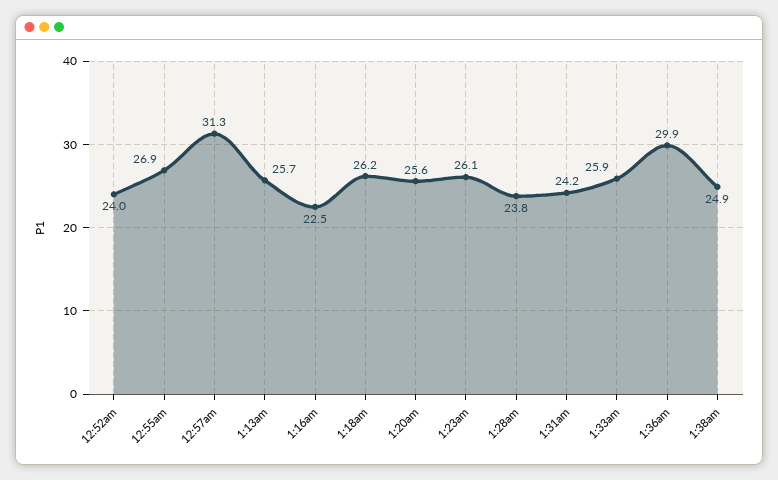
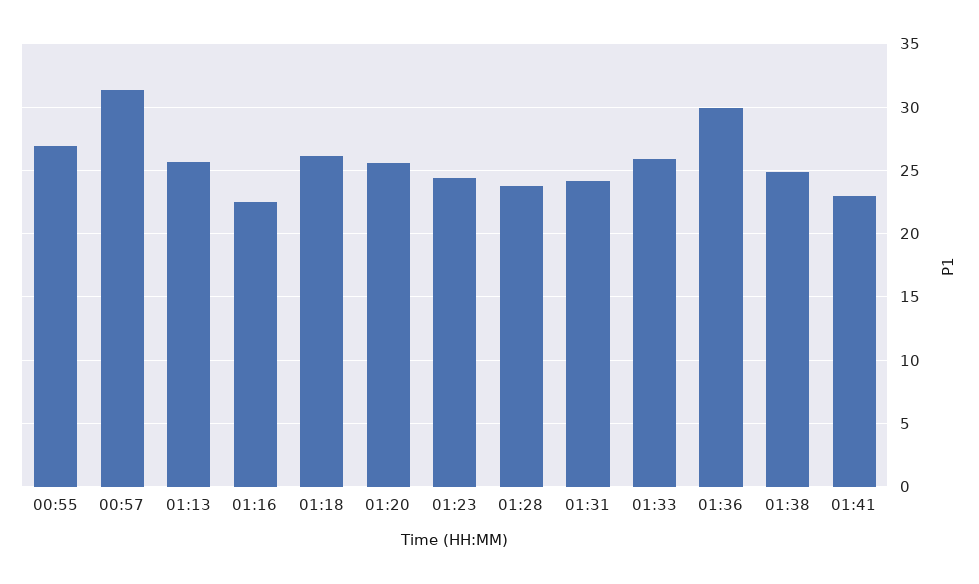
12:52am: 24 -> none
1:23am: 26.1 -> 24.5
01:41: none -> 23

